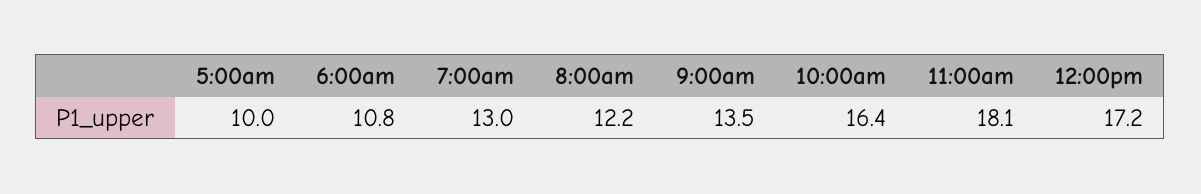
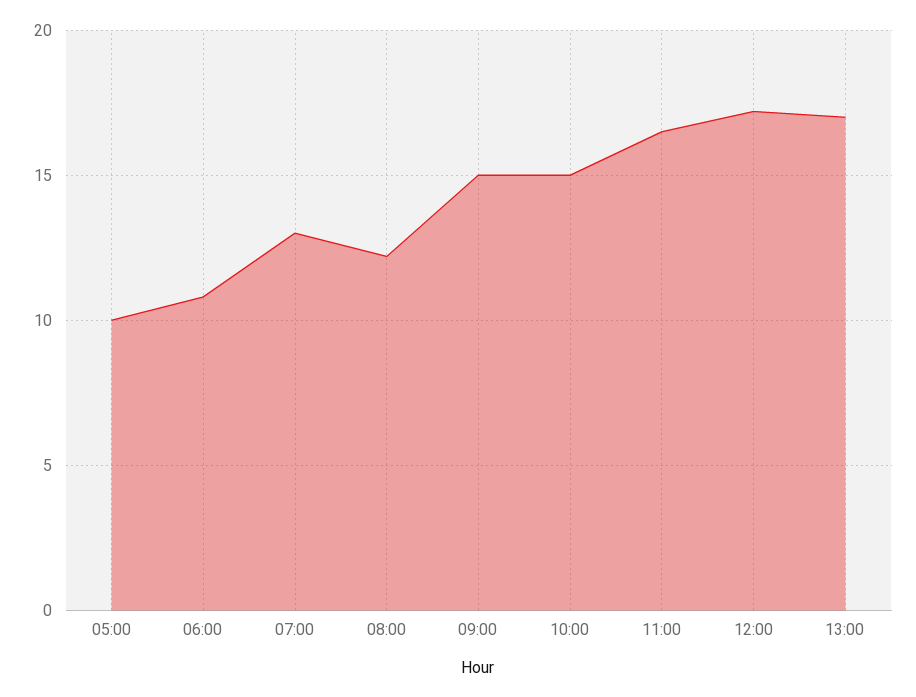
9:00am: 13.5 -> 15
10:00am: 16.4 -> 15
11:00am: 18.1 -> 16.5
13:00: none -> 17

